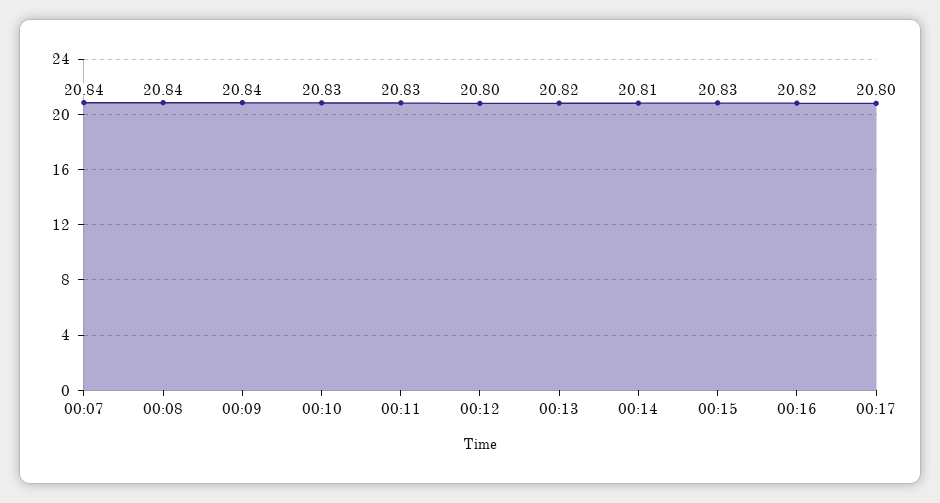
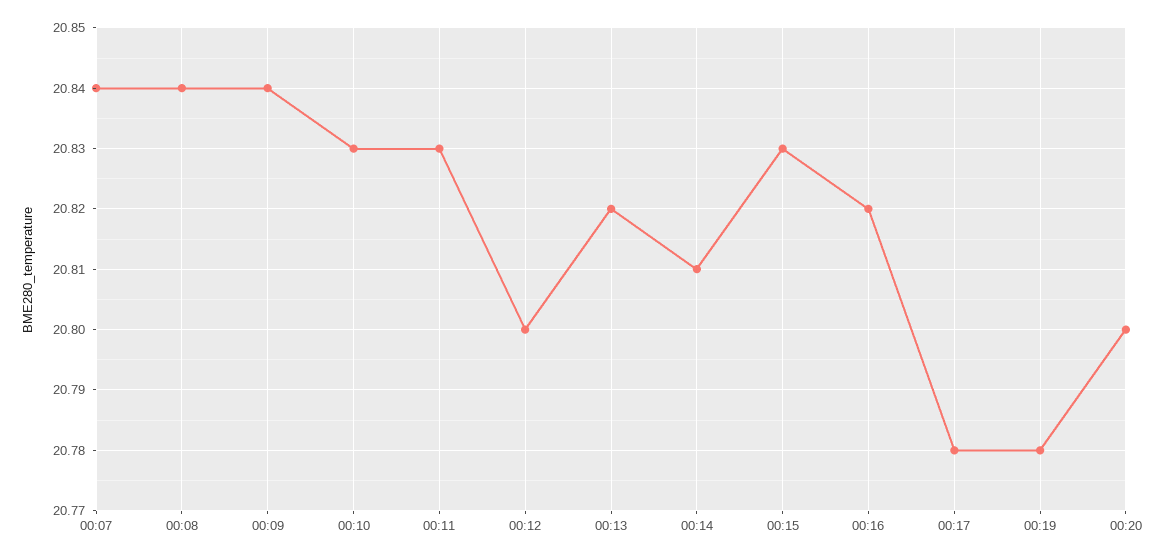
00:17: 20.8 -> 20.78
00:19: none -> 20.78
00:20: none -> 20.8

